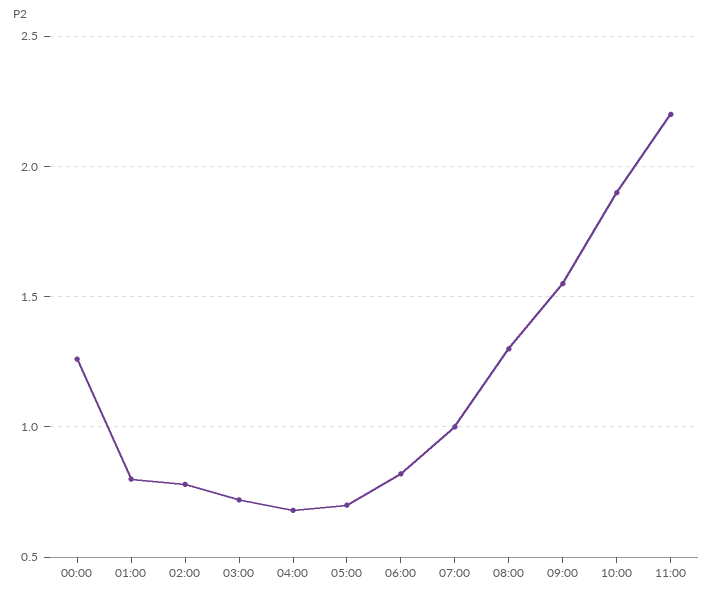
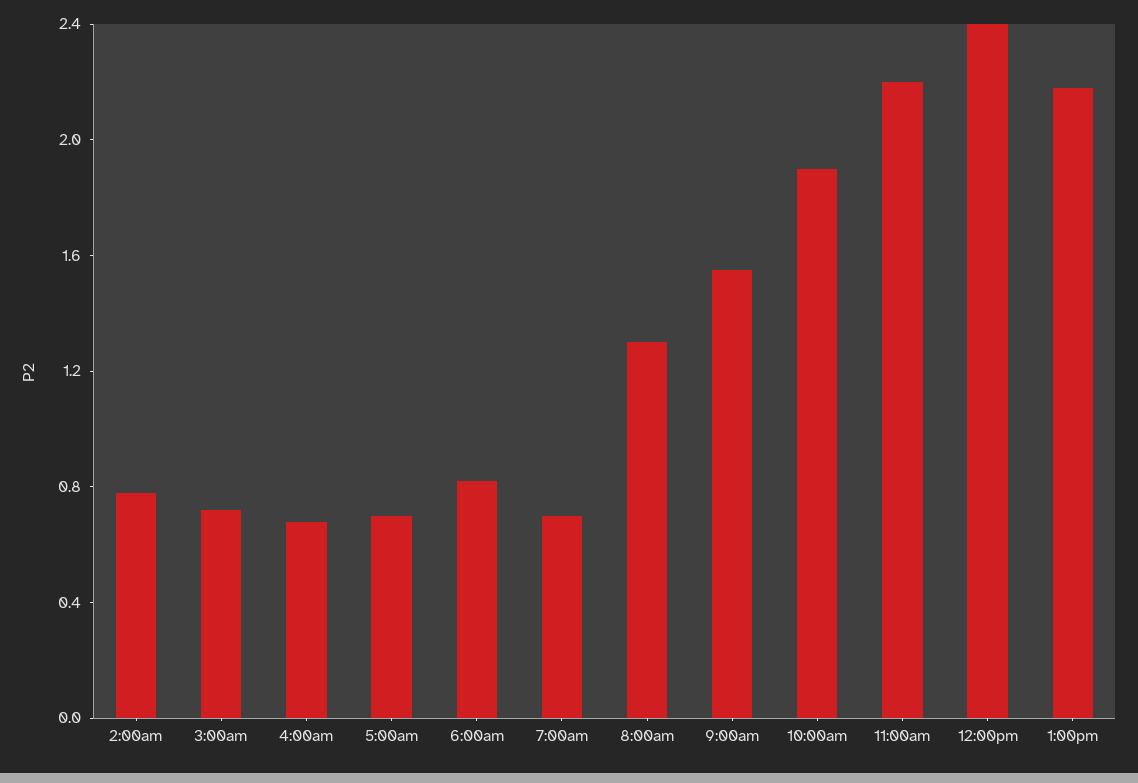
00:00: 1.25 -> none
01:00: 0.8 -> none
07:00: 1 -> 0.7
12:00pm: none -> 2.4
1:00pm: none -> 2.2

